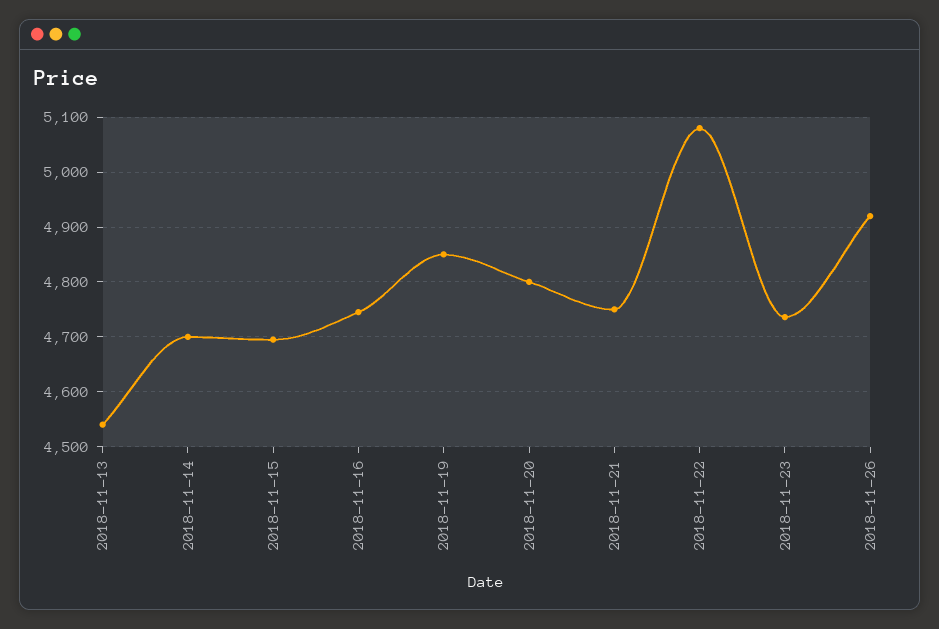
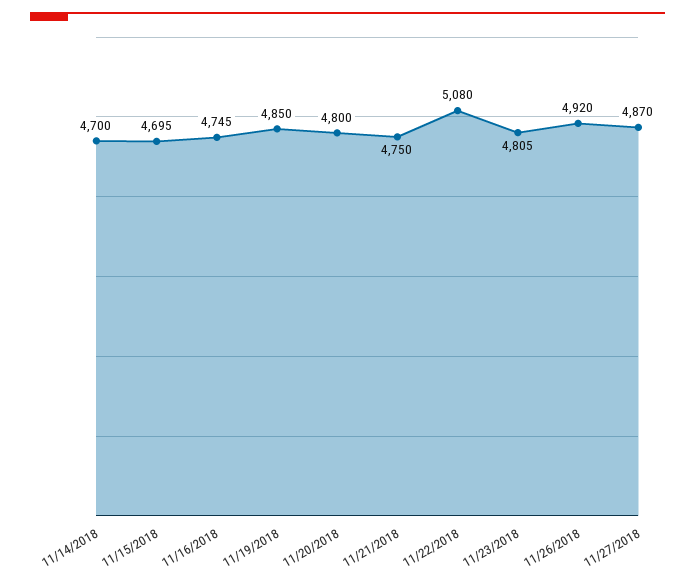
2018-11-13: 4540 -> none
2018-11-23: 4740 -> 4805
11/27/2018: none -> 4870

